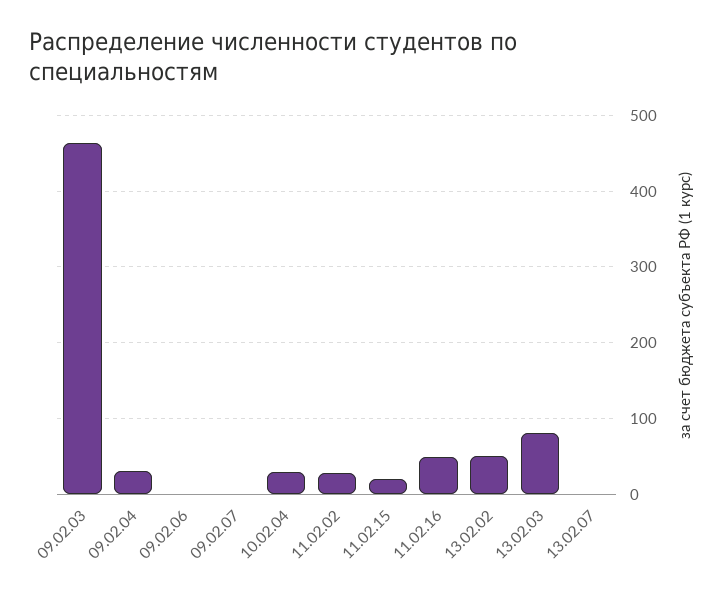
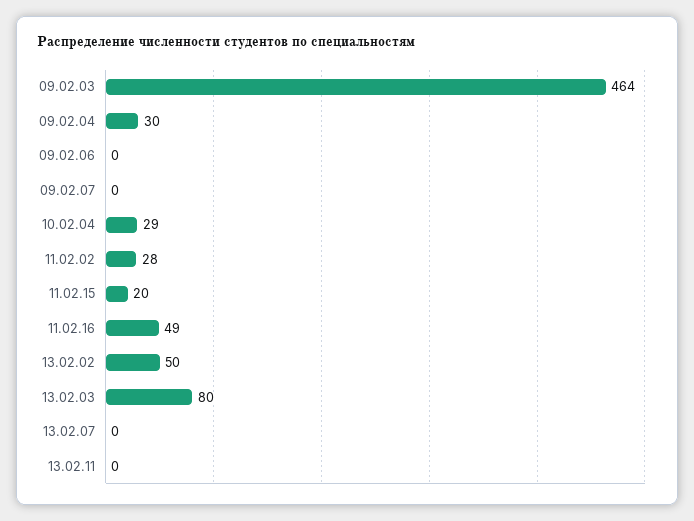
13.02.11: none -> 0

